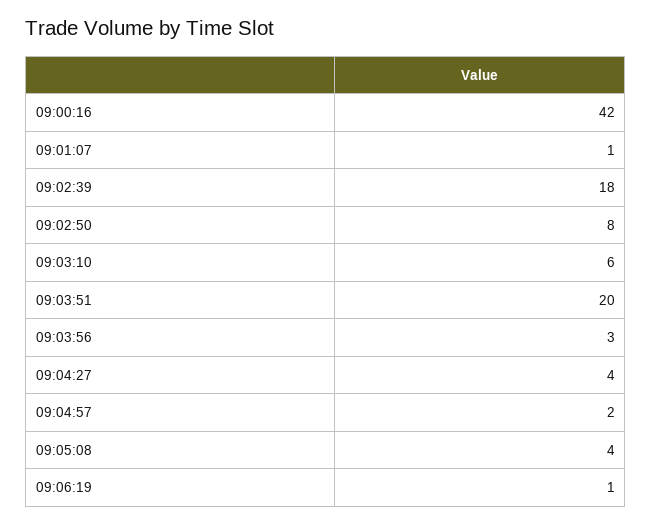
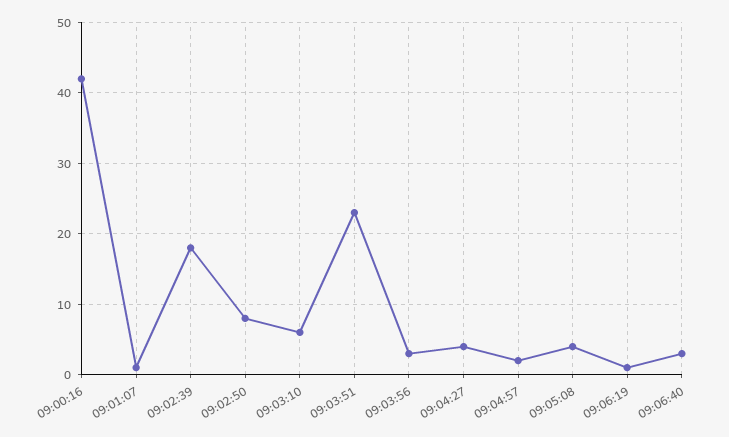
09:03:51: 20 -> 23
09:06:40: none -> 3

